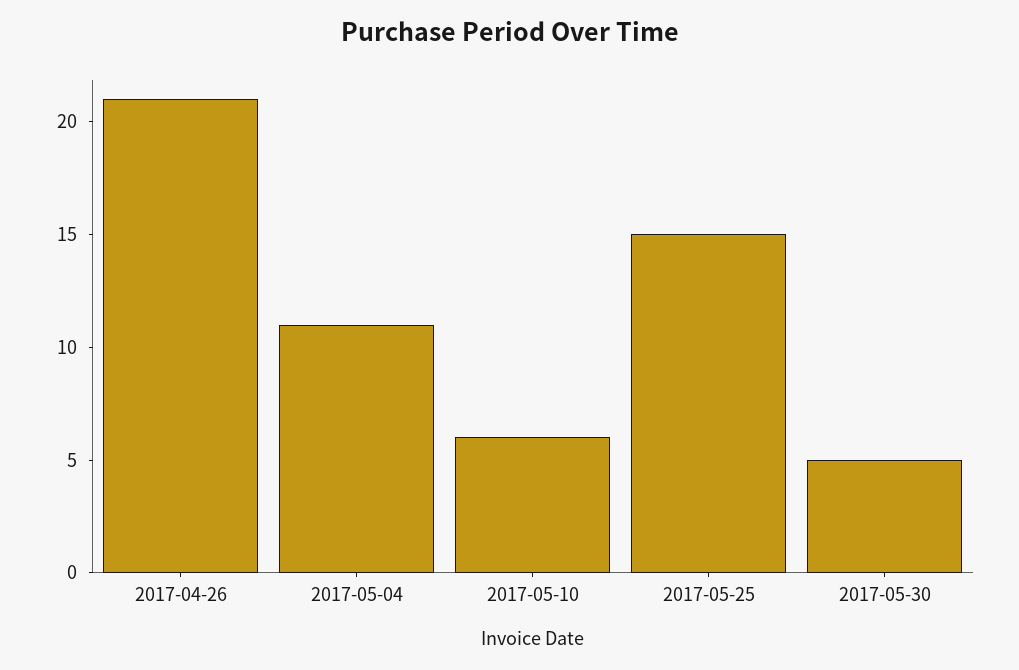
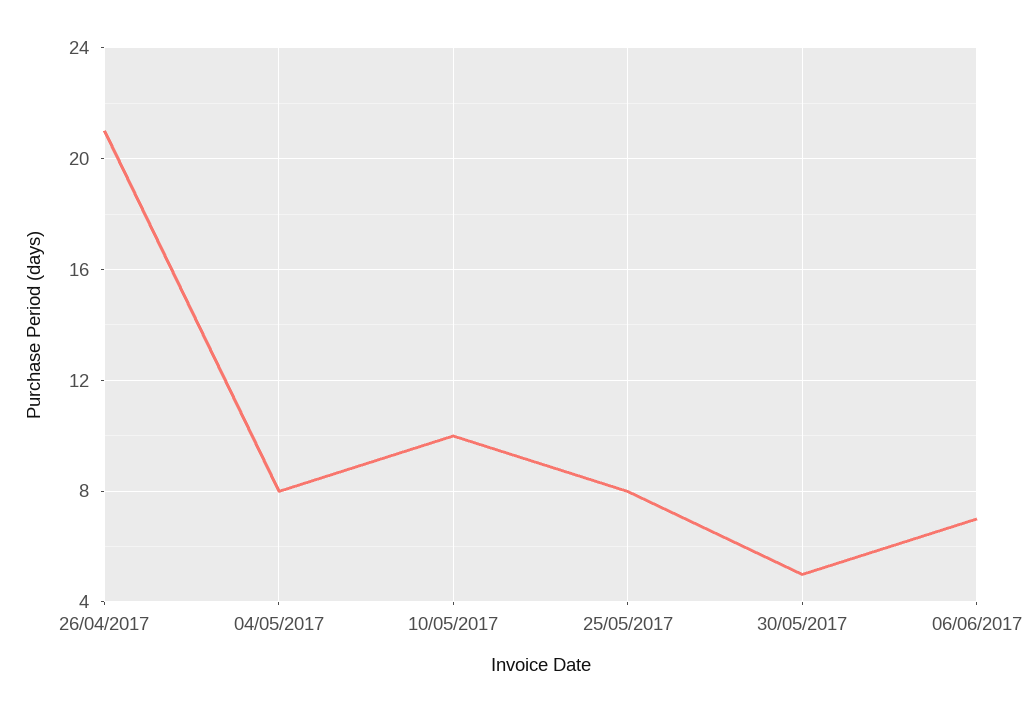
2017-05-04: 11 -> 8
2017-05-10: 6 -> 10
2017-05-25: 15 -> 8
06/06/2017: none -> 7

